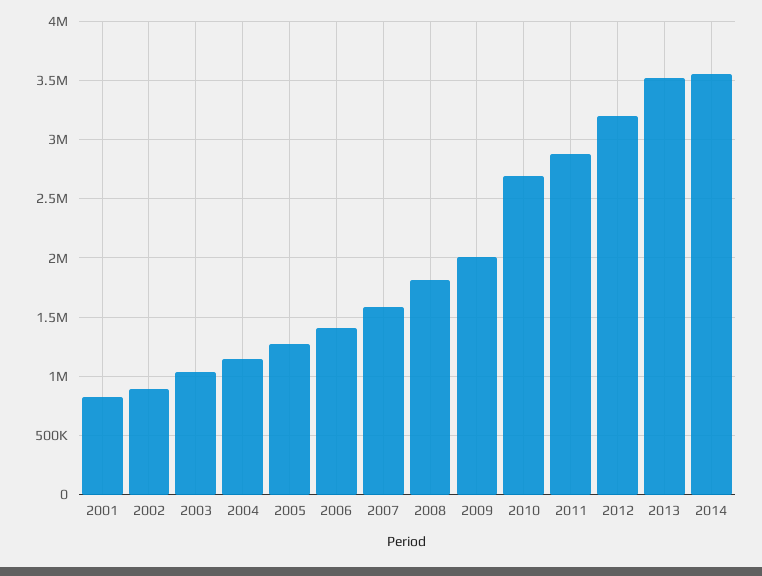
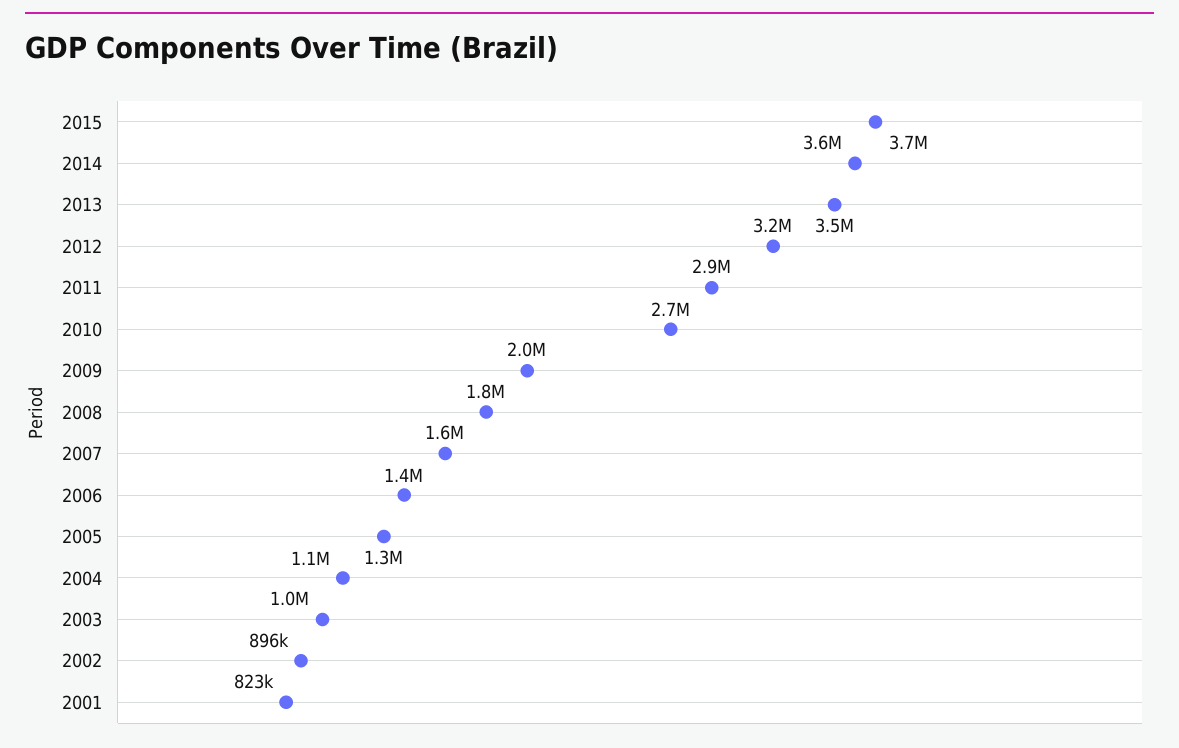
2015: none -> 3700000

